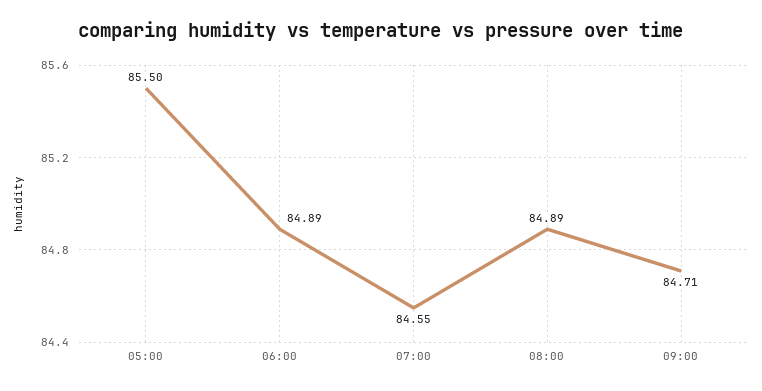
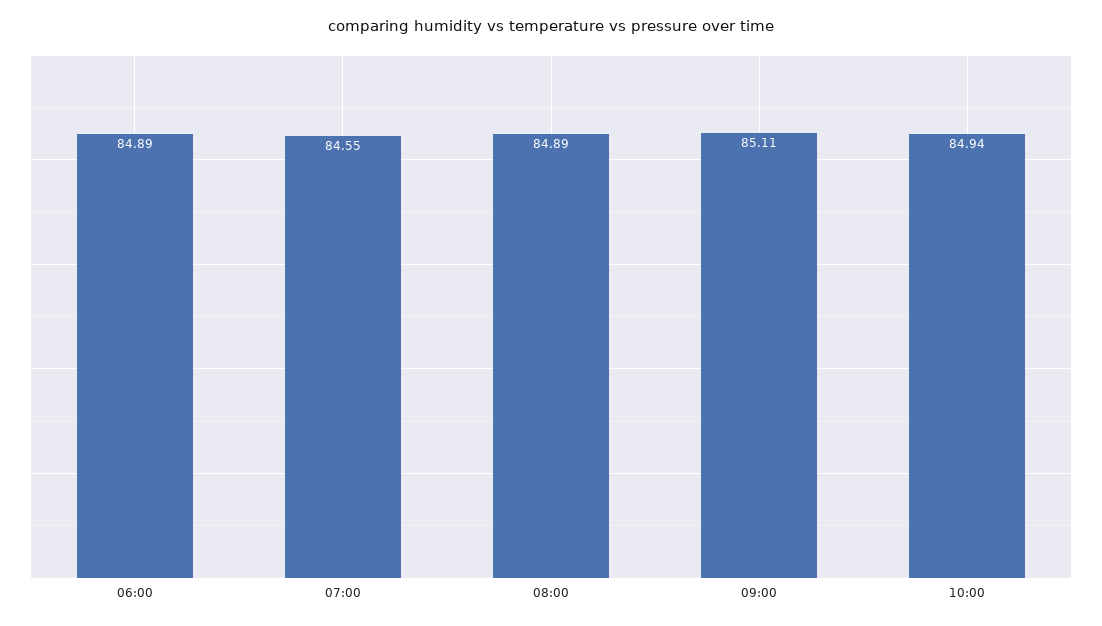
05:00: 85.5 -> none
09:00: 84.71 -> 85.11
10:00: none -> 84.94

